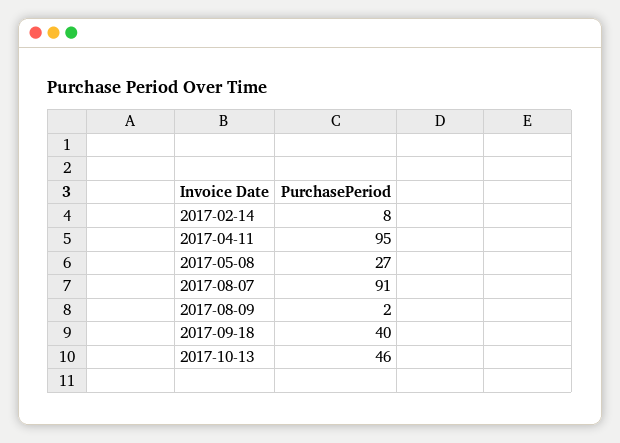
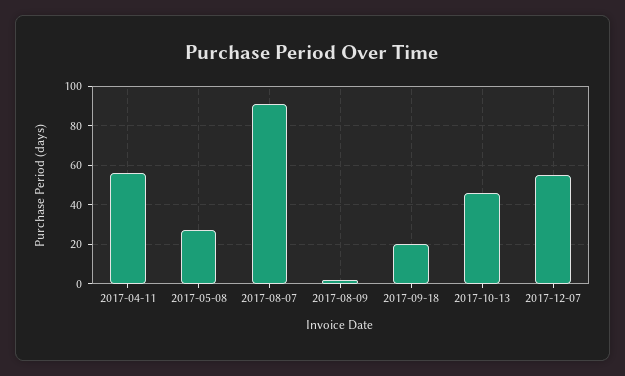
2017-02-14: 8 -> none
2017-04-11: 95 -> 55
2017-09-18: 40 -> 20
2017-12-07: none -> 55

